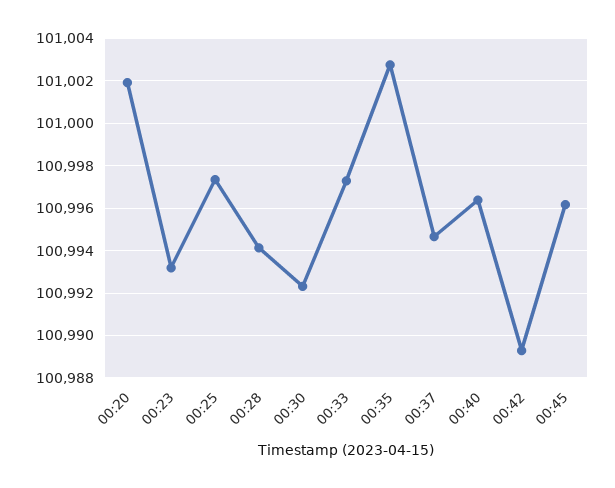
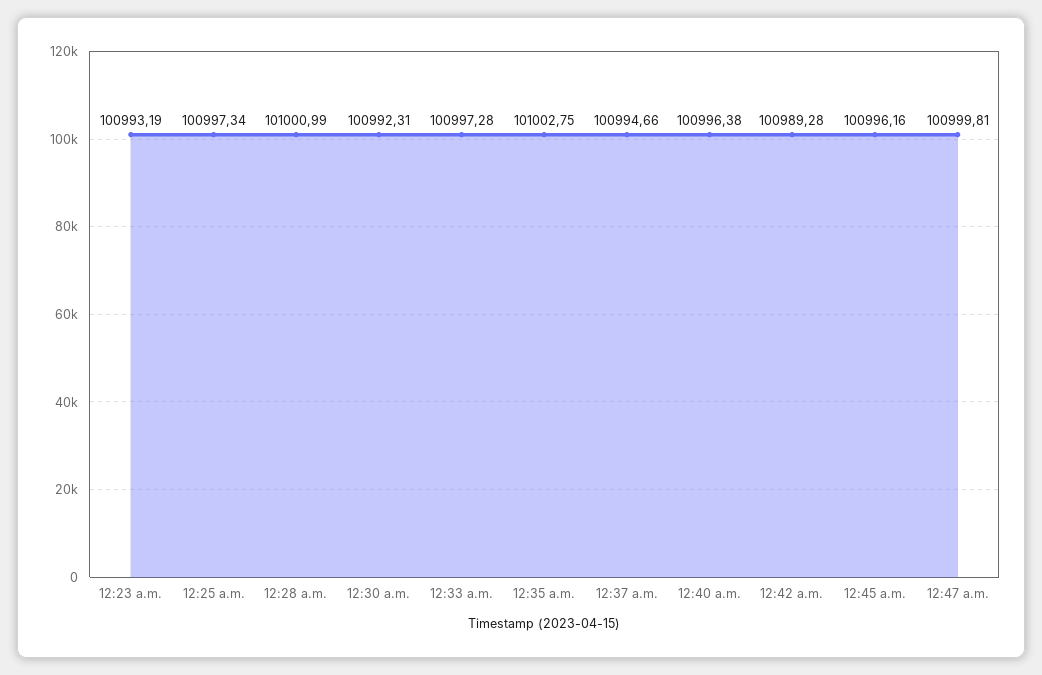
00:20: 101002 -> none
00:28: 100994 -> 101000.99
12:47 a.m.: none -> 100999.81

